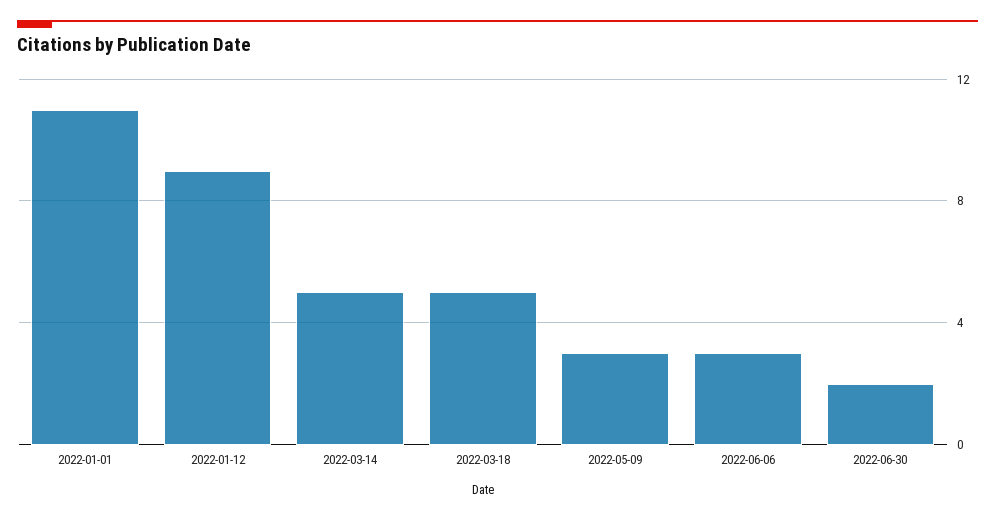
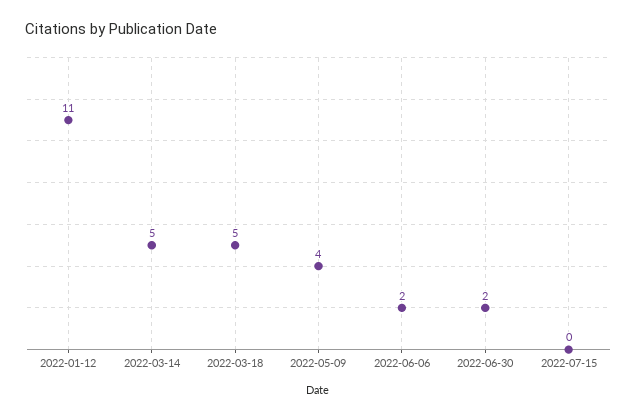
2022-01-01: 11 -> none
2022-01-12: 9 -> 11
2022-05-09: 3 -> 4
2022-06-06: 3 -> 2
2022-07-15: none -> 0

